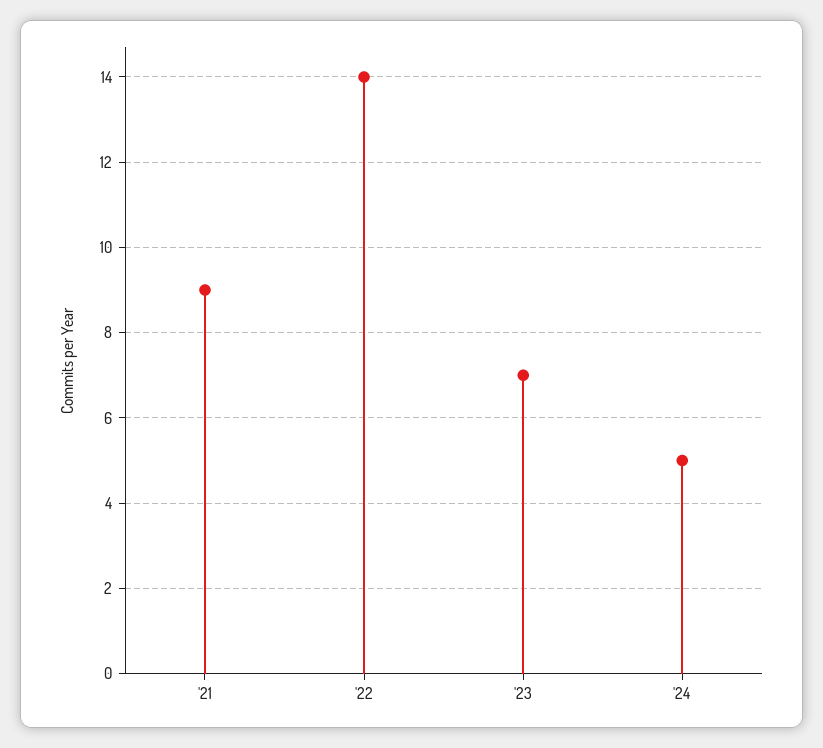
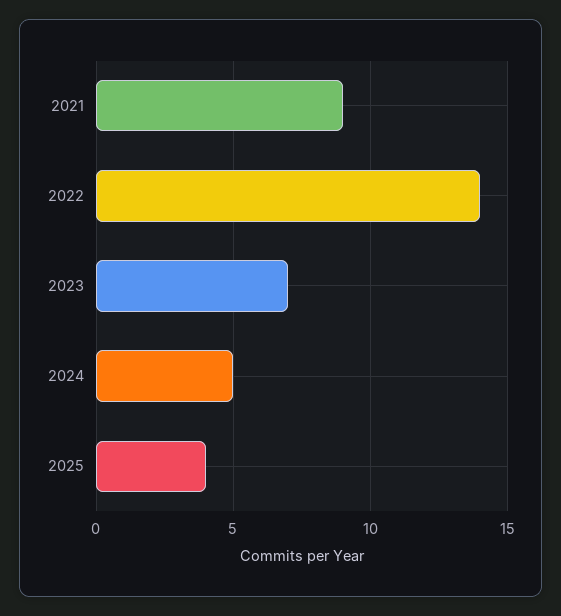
2025: none -> 4

